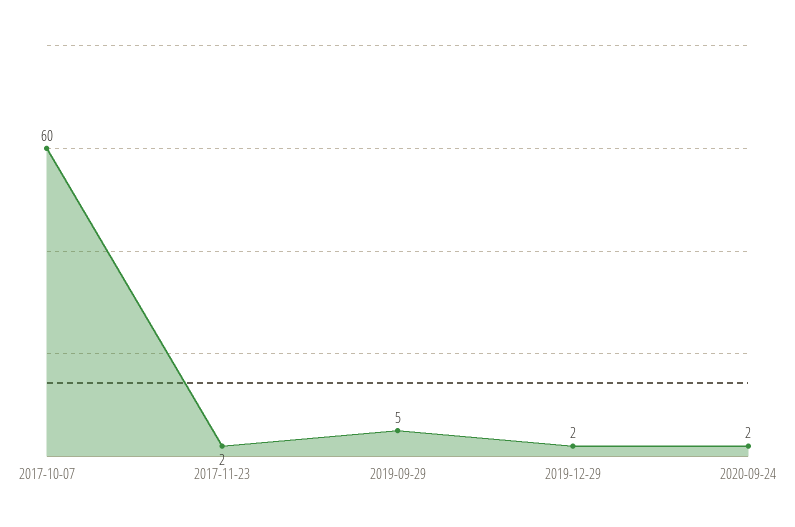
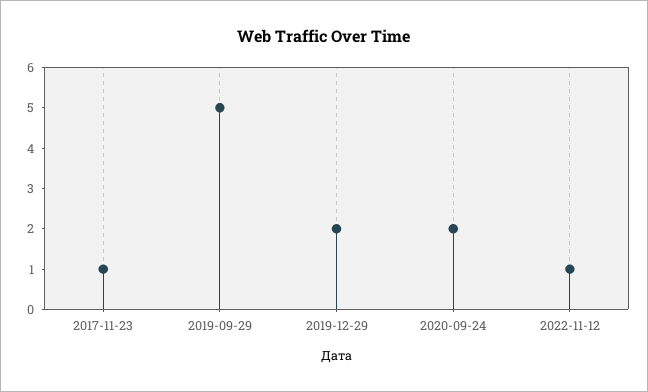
2017-10-07: 60 -> none
2017-11-23: 2 -> 1
2022-11-12: none -> 1

